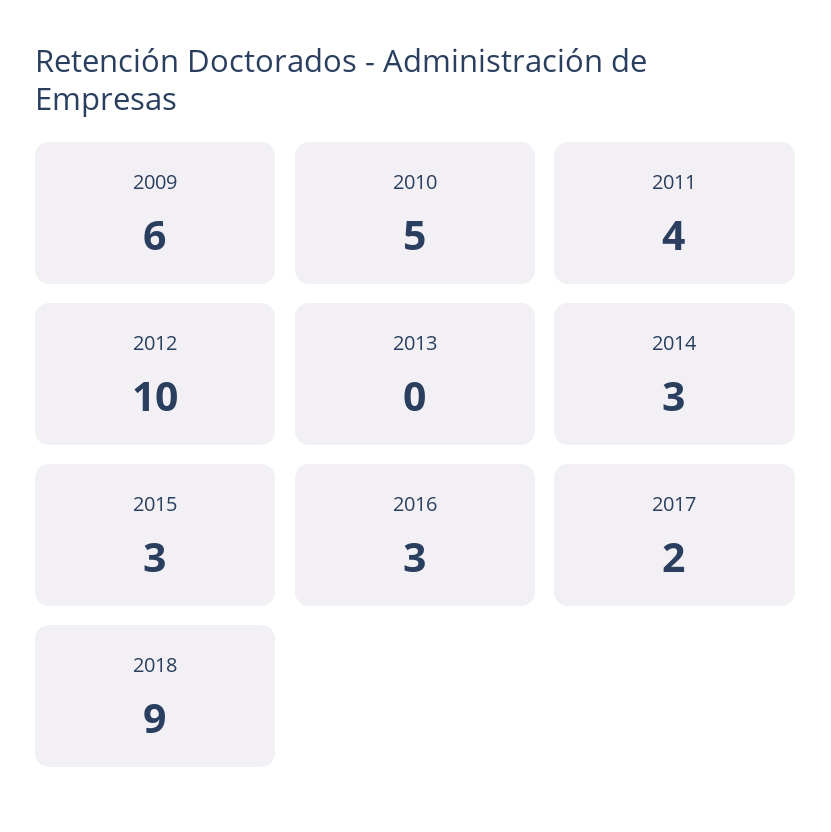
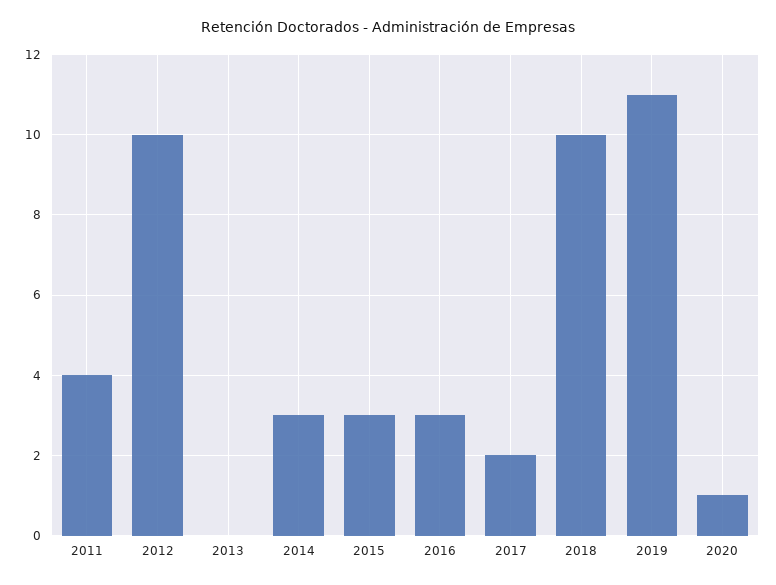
2009: 6 -> none
2010: 5 -> none
2018: 9 -> 10
2019: none -> 11
2020: none -> 1

